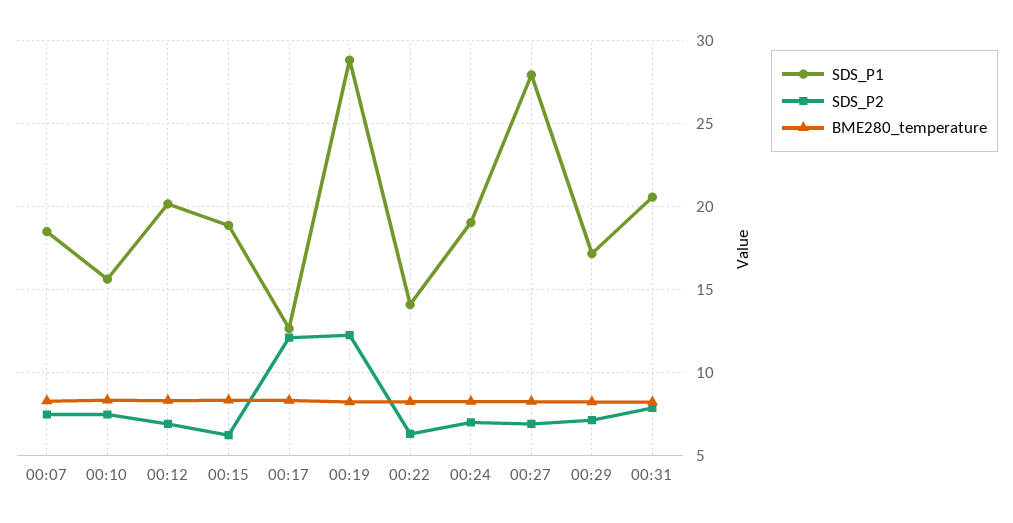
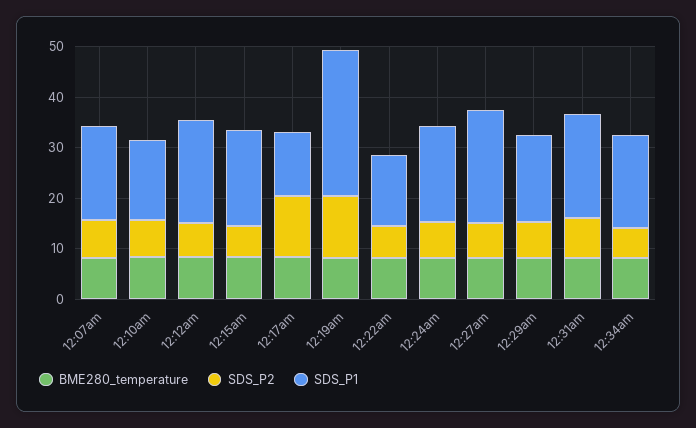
SDS_P1, 00:27: 28 -> 22
BME280_temperature, 12:34am: none -> 8
SDS_P2, 12:34am: none -> 6
SDS_P1, 12:34am: none -> 18

